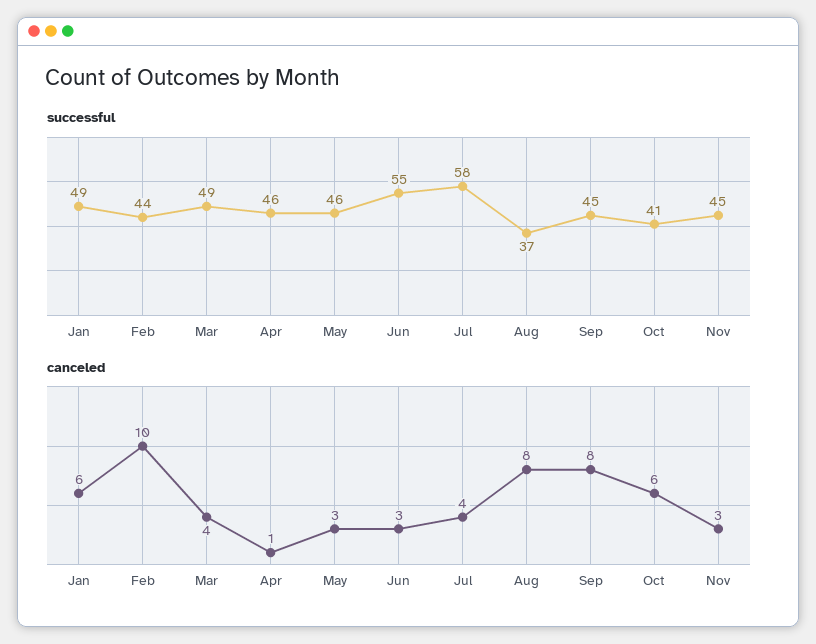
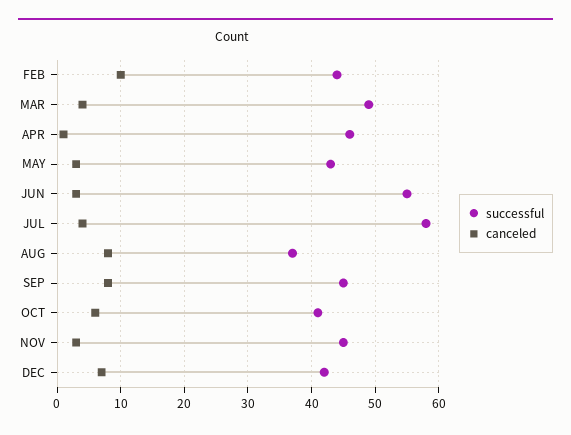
successful, Jan: 49 -> none
successful, May: 46 -> 43
canceled, Jan: 6 -> none
successful, DEC: none -> 42
canceled, DEC: none -> 7

